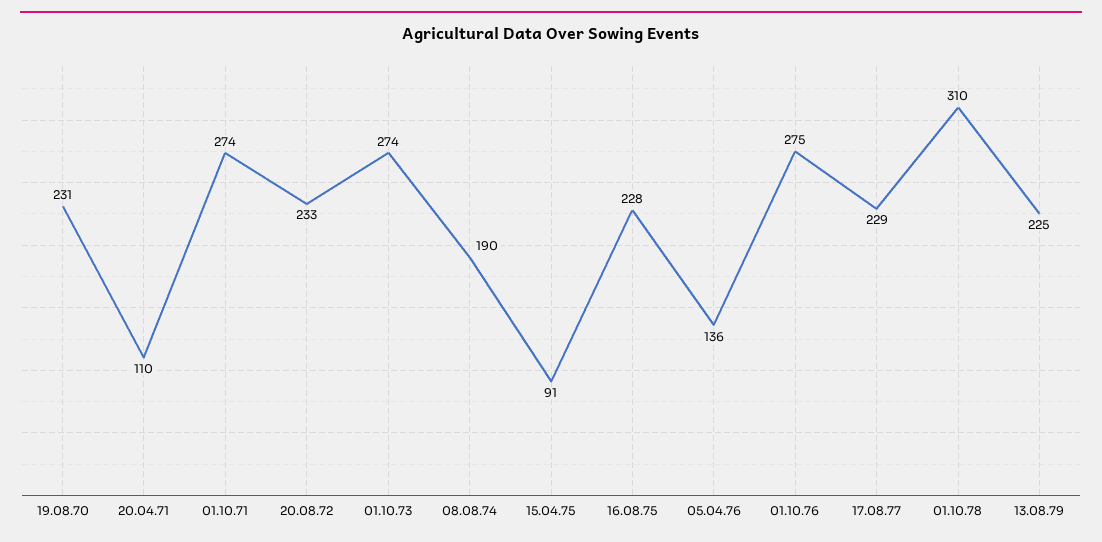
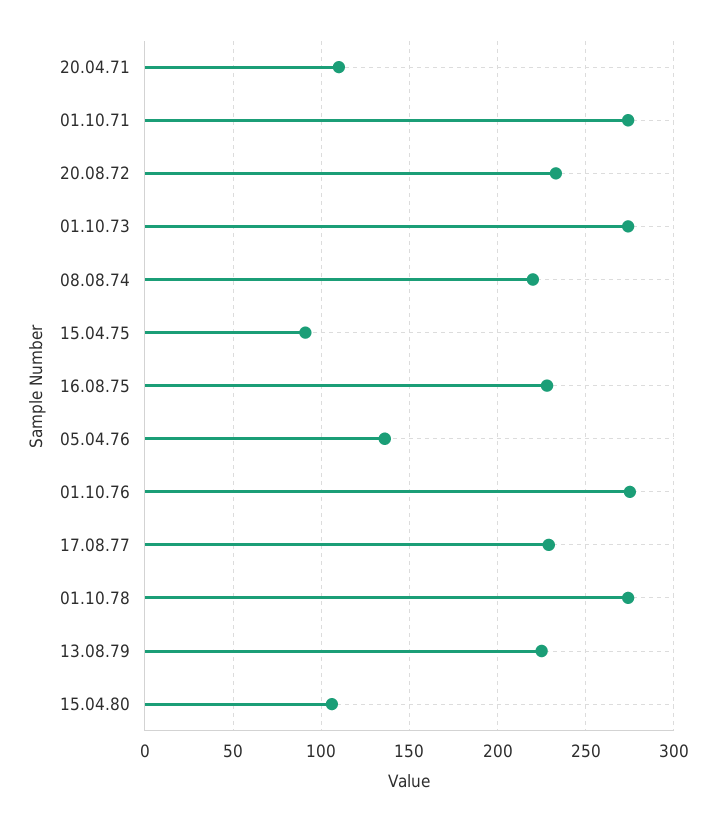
19.08.70: 231 -> none
08.08.74: 190 -> 220
01.10.78: 310 -> 275
15.04.80: none -> 105

